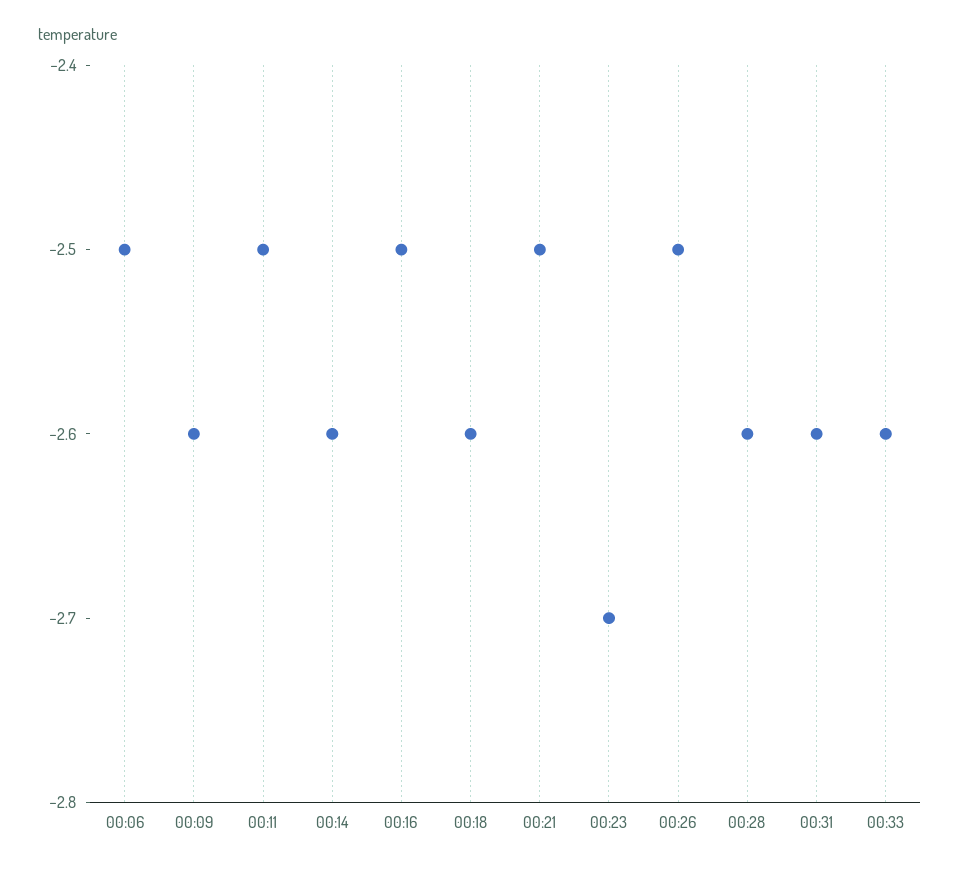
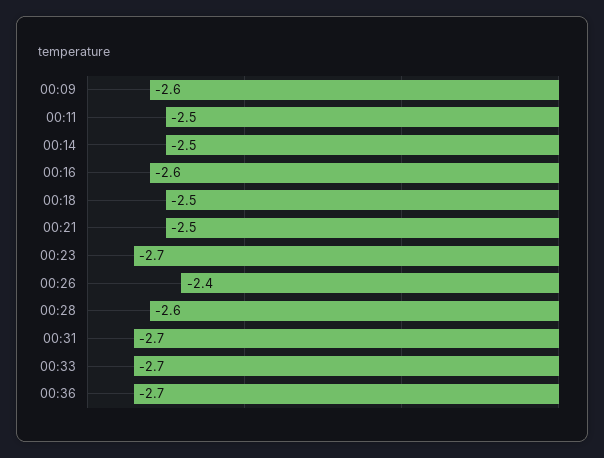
00:06: -2.5 -> none
00:14: -2.6 -> -2.5
00:16: -2.5 -> -2.6
00:18: -2.6 -> -2.5
00:26: -2.5 -> -2.4
00:31: -2.6 -> -2.7
00:33: -2.6 -> -2.7
00:36: none -> -2.7

